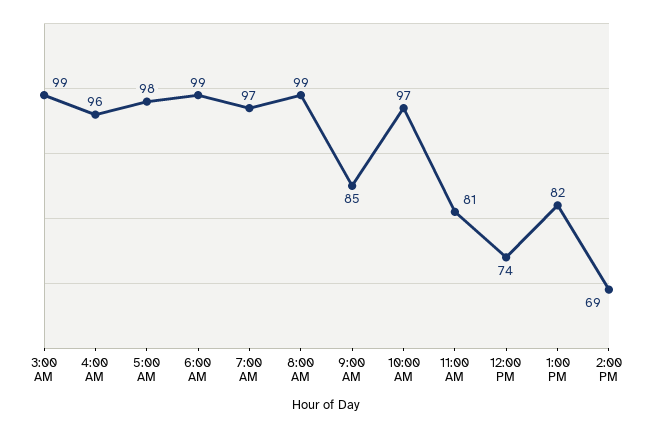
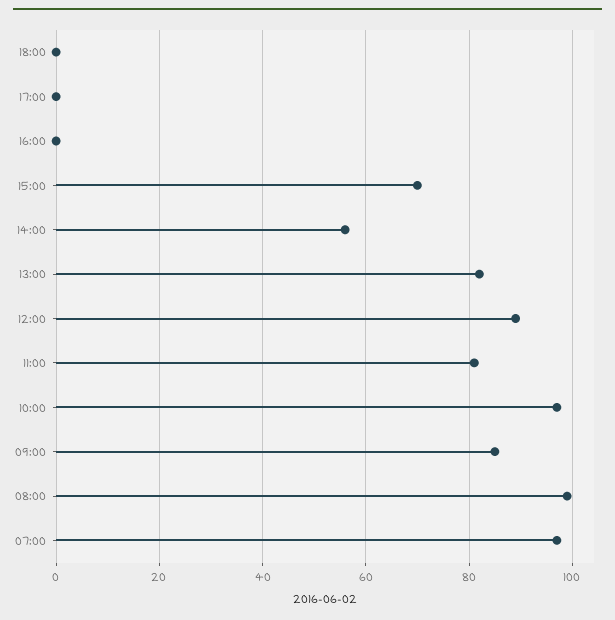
3:00 AM: 99 -> none
4:00 AM: 96 -> none
5:00 AM: 98 -> none
6:00 AM: 99 -> none
12:00 PM: 74 -> 90
2:00 PM: 69 -> 55
18:00: none -> 0
17:00: none -> 0
16:00: none -> 0
15:00: none -> 70

